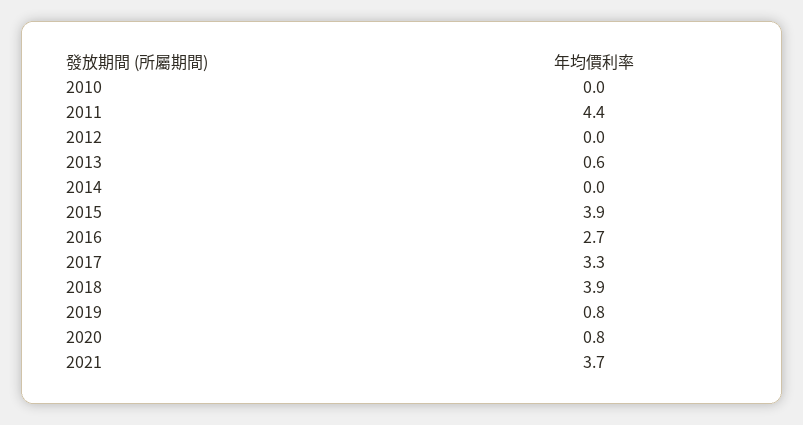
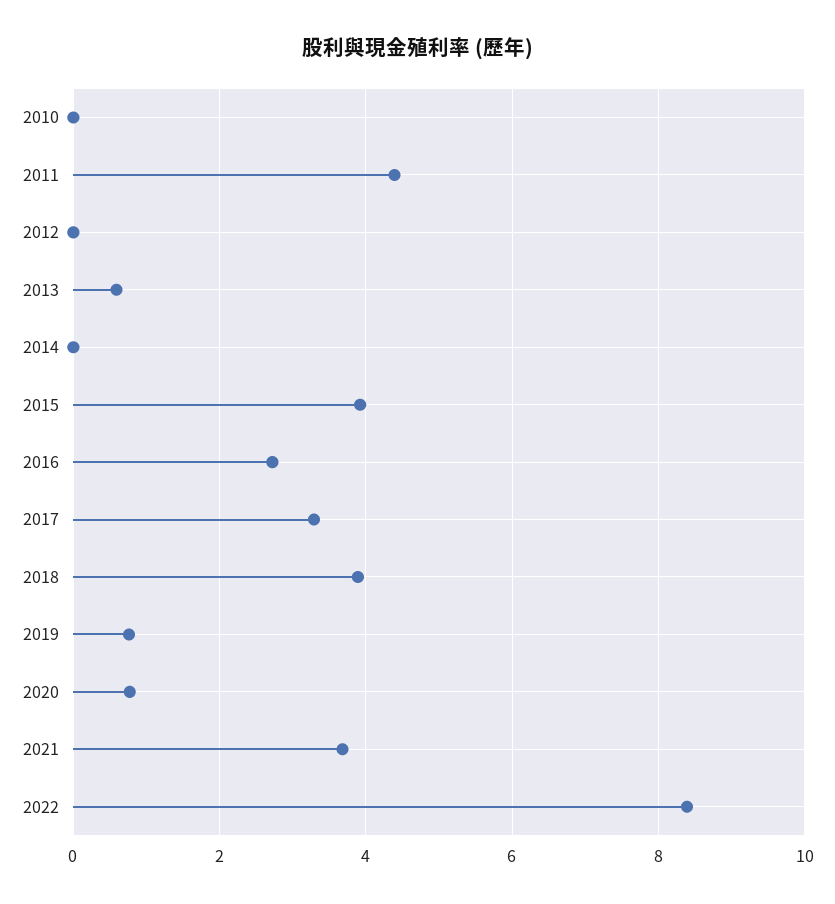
2022: none -> 8.4

